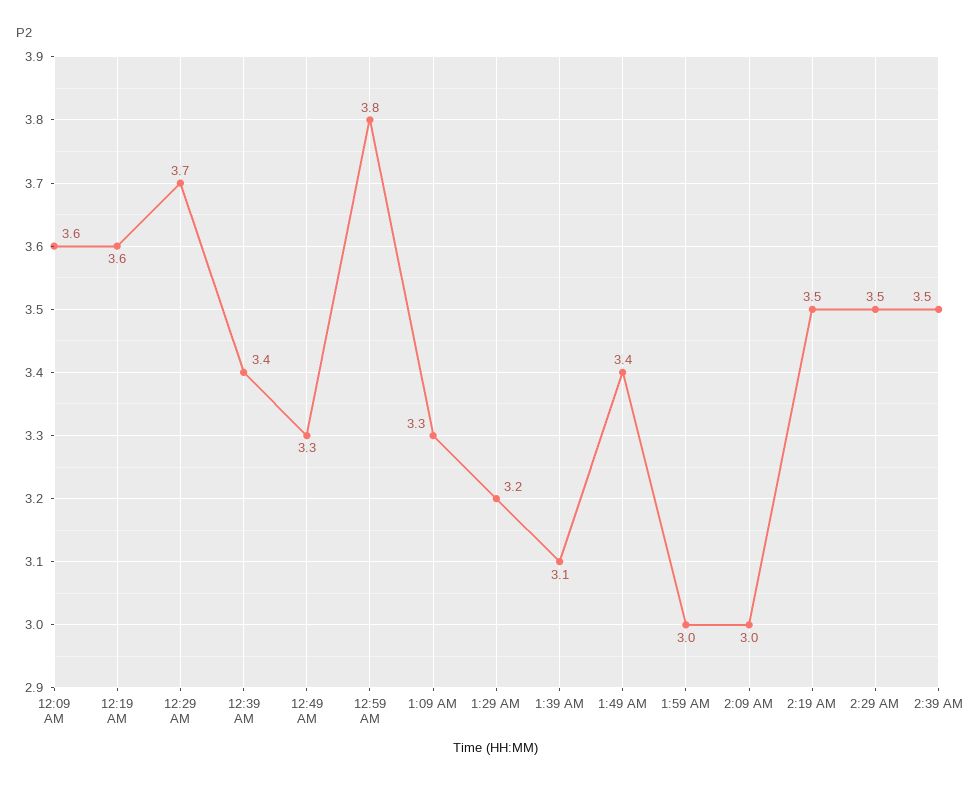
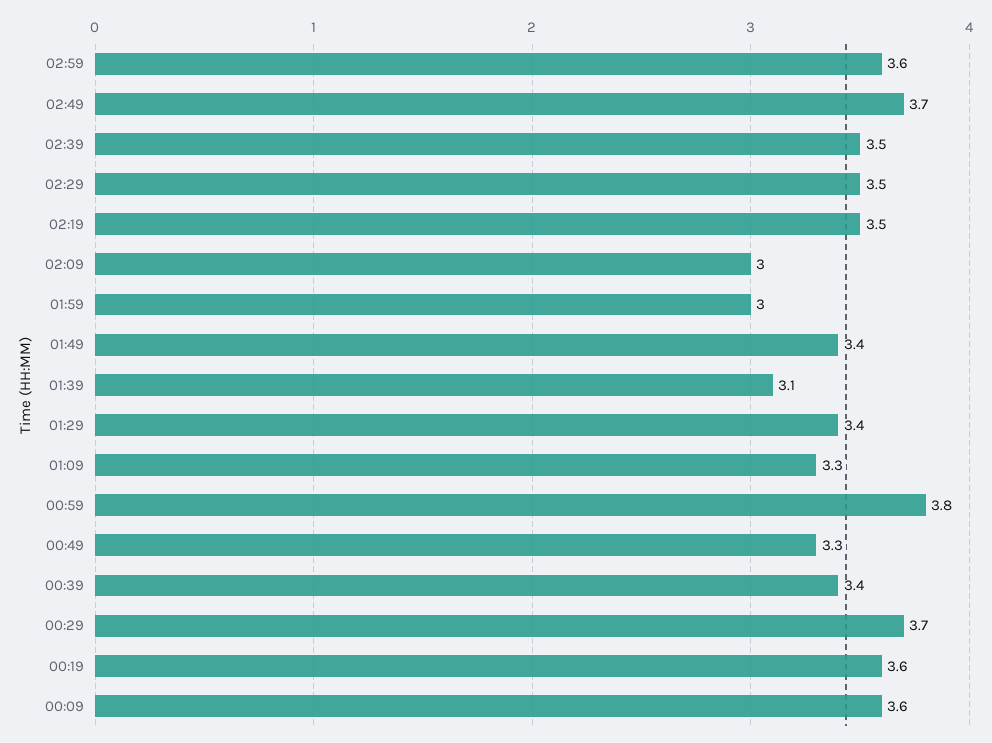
1:29 AM: 3.2 -> 3.4
02:59: none -> 3.6
02:49: none -> 3.7

